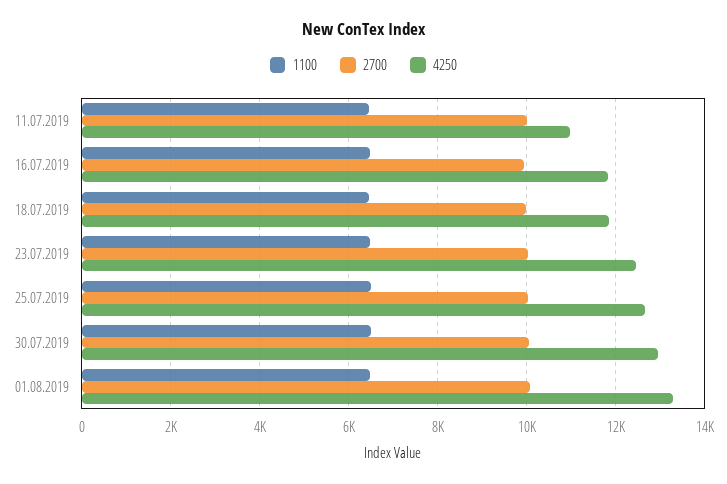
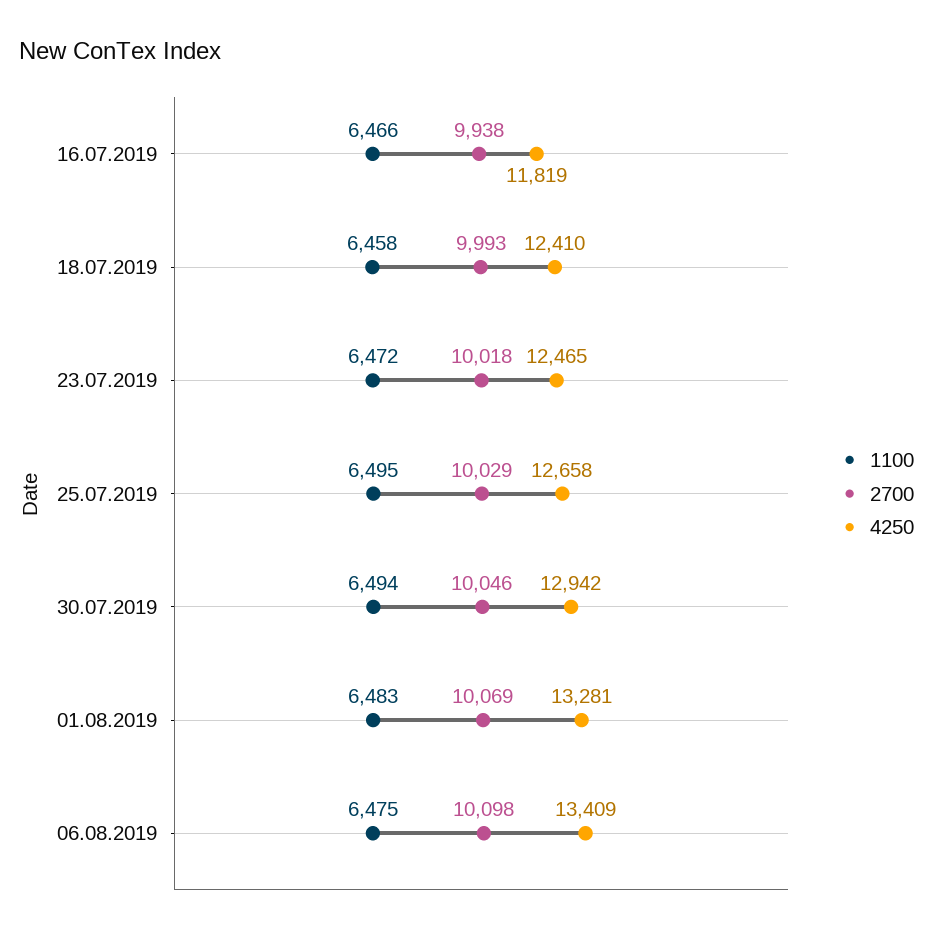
1100, 11.07.2019: 6400 -> none
2700, 11.07.2019: 10000 -> none
4250, 11.07.2019: 11000 -> none
4250, 18.07.2019: 11800 -> 12410
1100, 06.08.2019: none -> 6475
2700, 06.08.2019: none -> 10098
4250, 06.08.2019: none -> 13409

